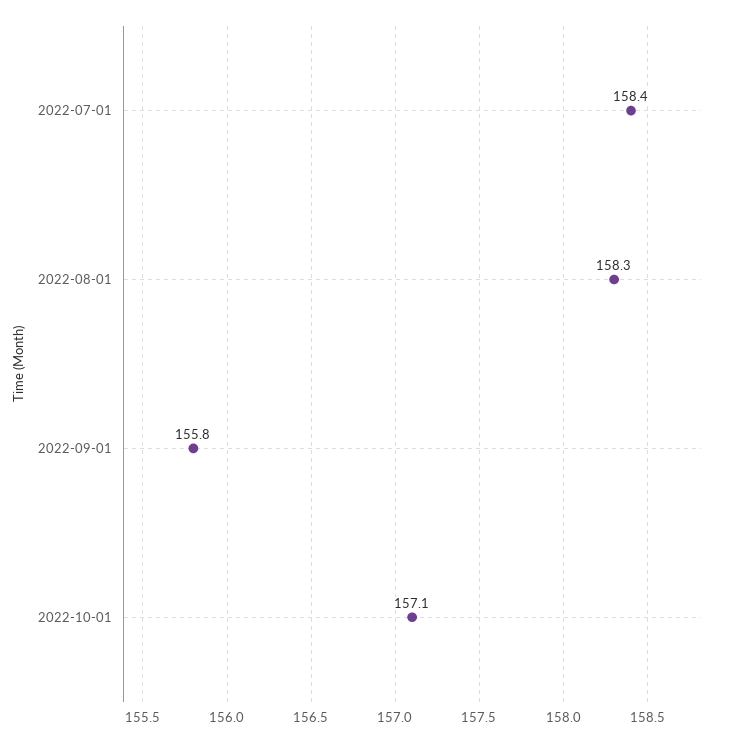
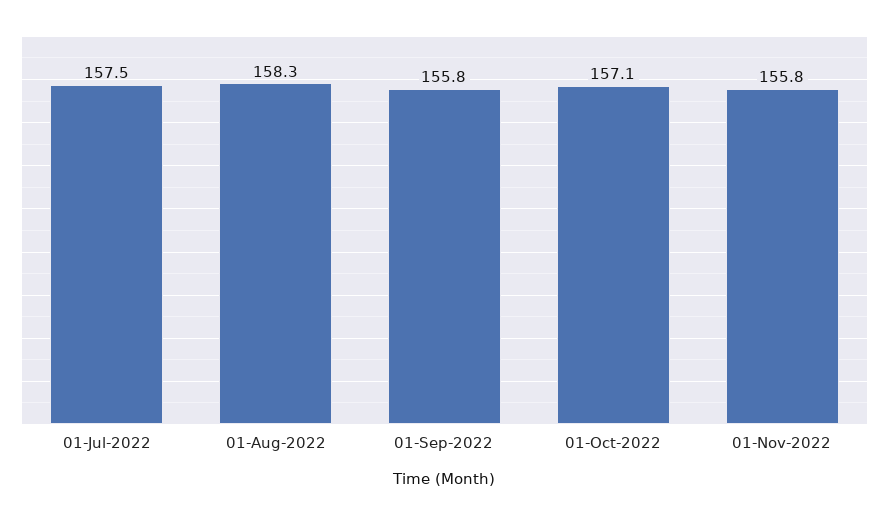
2022-07-01: 158.4 -> 157.5
01-Nov-2022: none -> 155.8

